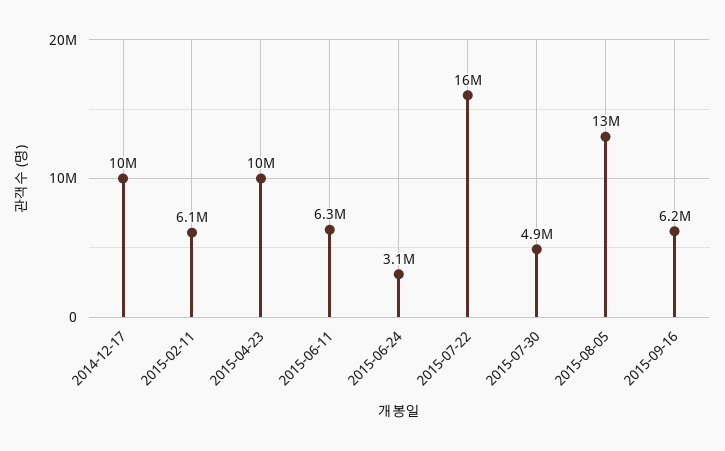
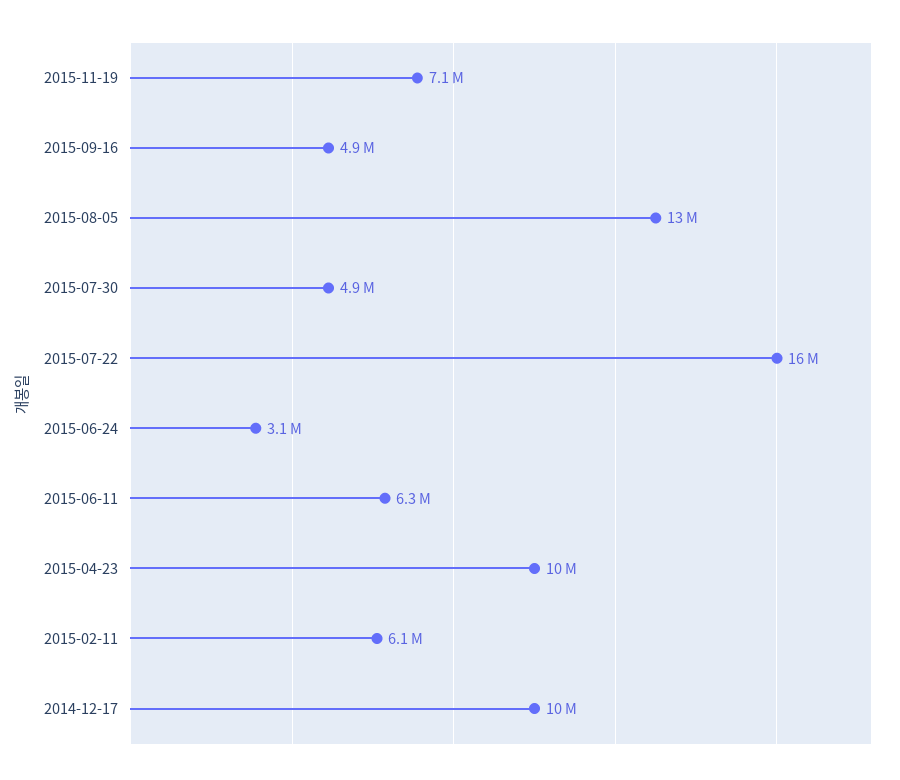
2015-09-16: 6200000 -> 4900000
2015-11-19: none -> 7100000

